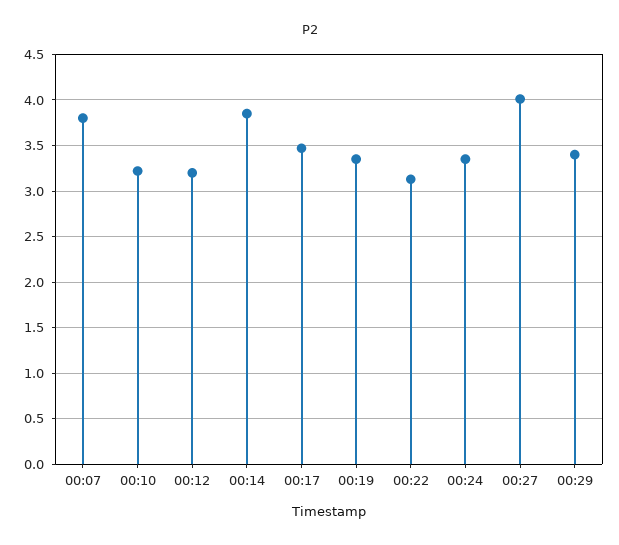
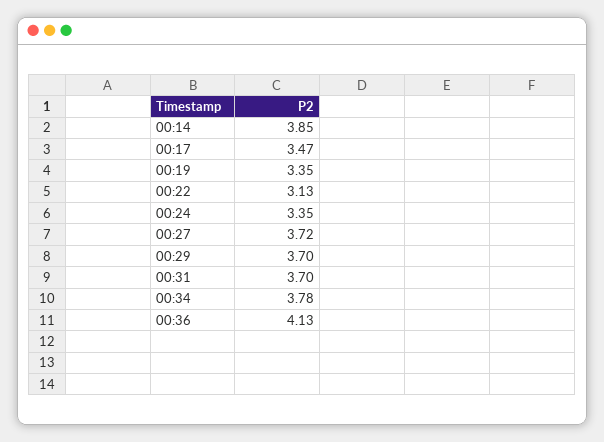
00:07: 3.8 -> none
00:10: 3.2 -> none
00:12: 3.2 -> none
00:27: 4 -> 3.72
00:29: 3.4 -> 3.7
00:31: none -> 3.7
00:34: none -> 3.78
00:36: none -> 4.13

